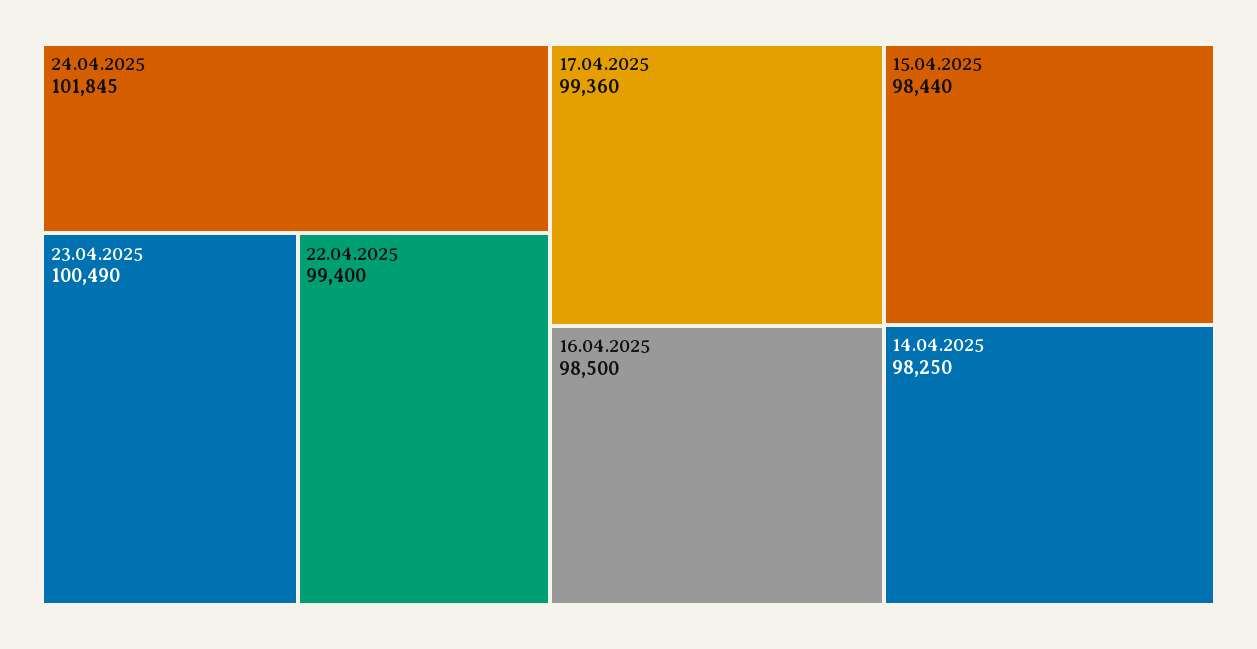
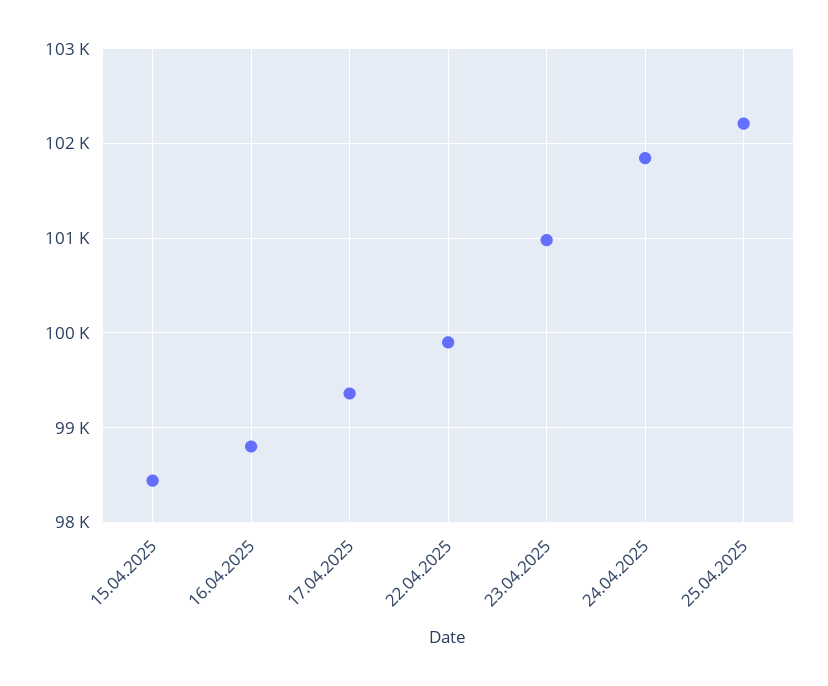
23.04.2025: 100490 -> 101000
22.04.2025: 99400 -> 99900
16.04.2025: 98500 -> 98800
14.04.2025: 98250 -> none
25.04.2025: none -> 102200

